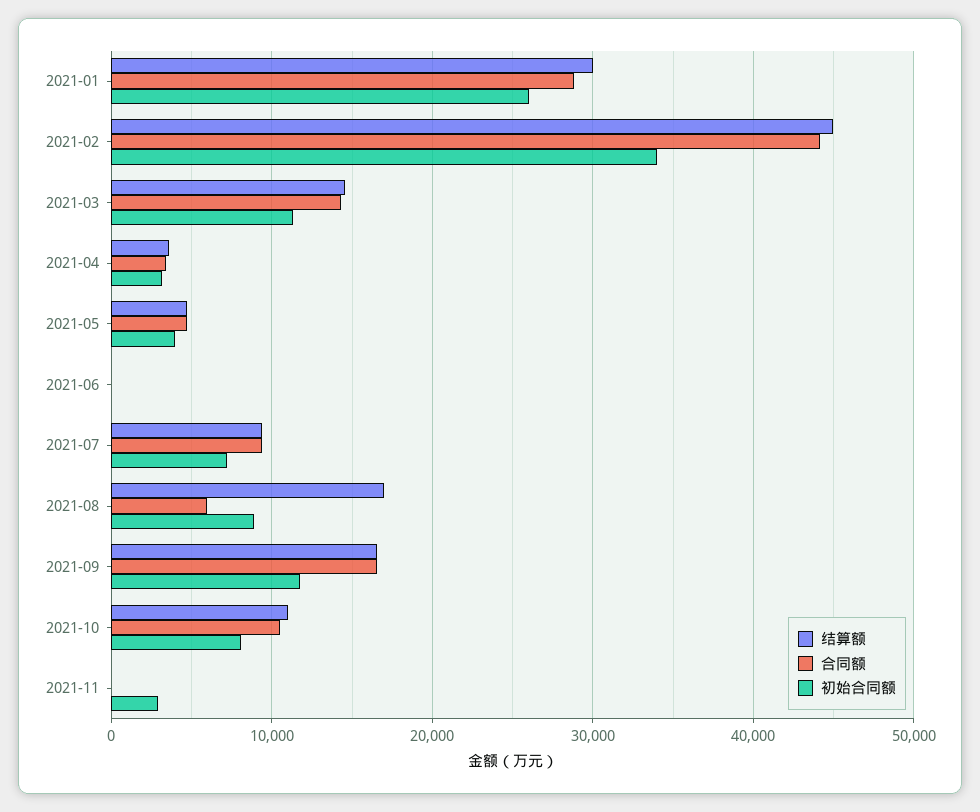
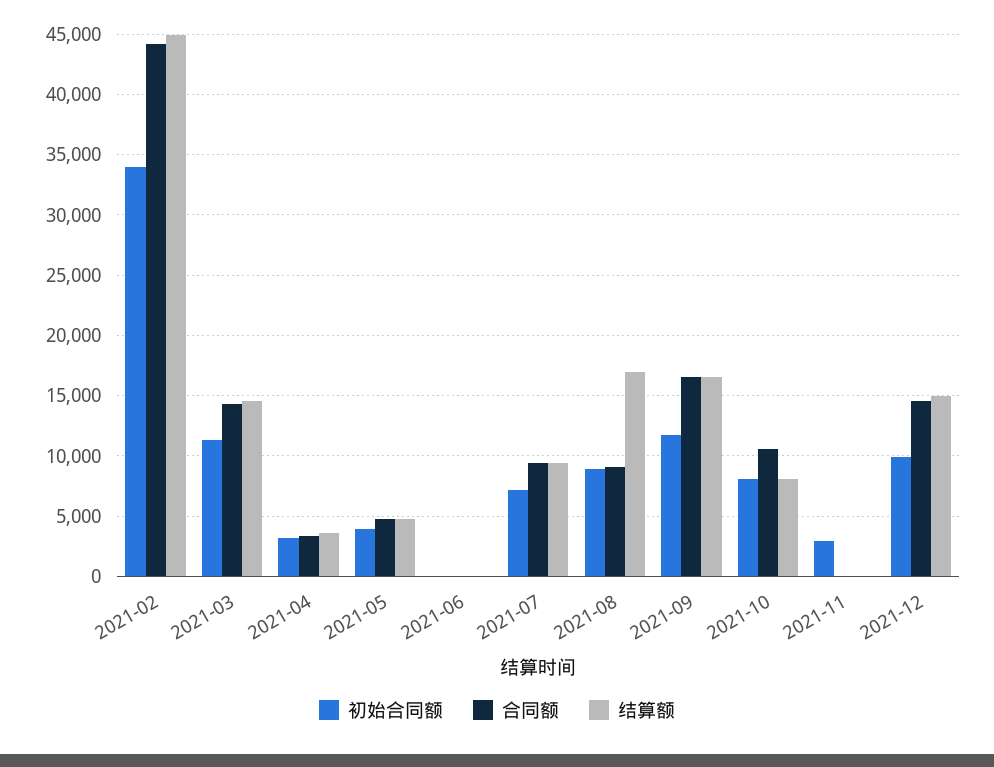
结算额, 2021-01: 30000 -> none
合同额, 2021-01: 29000 -> none
初始合同额, 2021-01: 26000 -> none
合同额, 2021-08: 6000 -> 9000
结算额, 2021-10: 11000 -> 8000
初始合同额, 2021-12: none -> 10000
合同额, 2021-12: none -> 14500
结算额, 2021-12: none -> 15000

